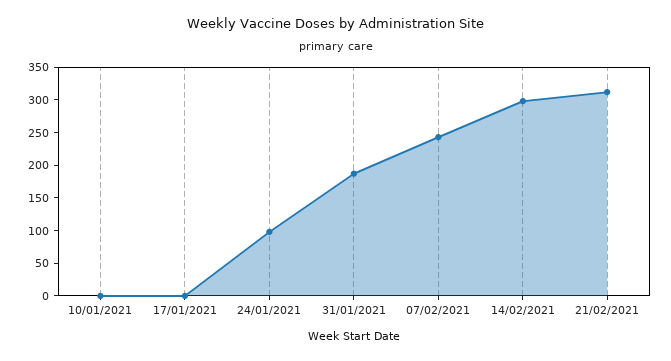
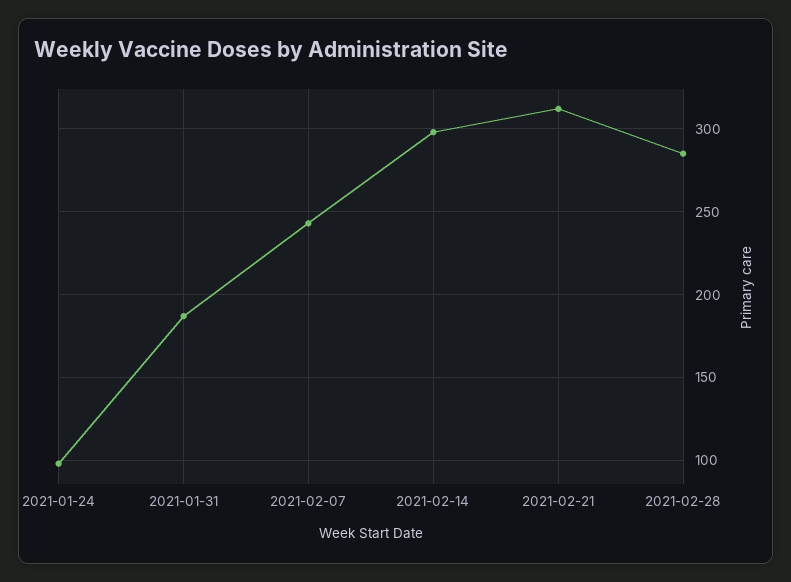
10/01/2021: 0 -> none
17/01/2021: 0 -> none
2021-02-28: none -> 285

